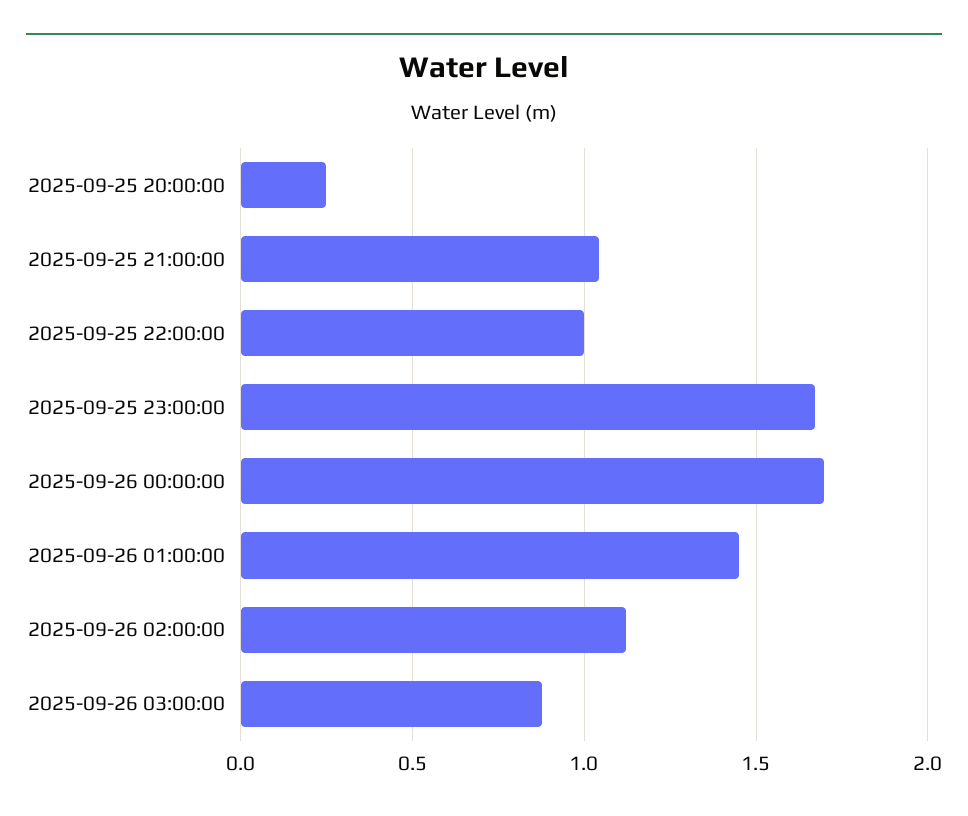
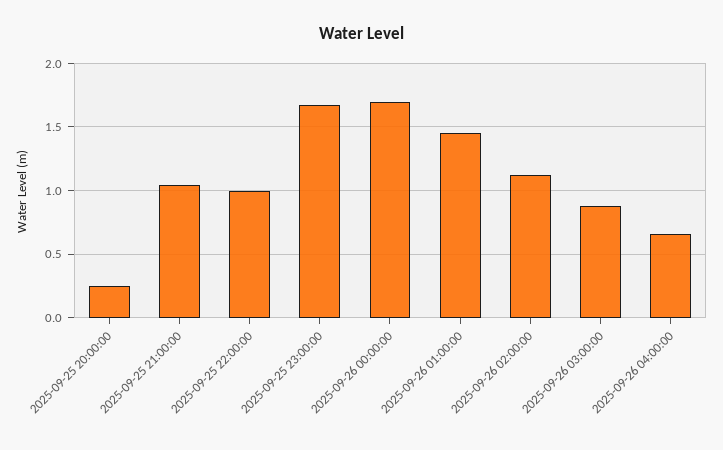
2025-09-26 04:00:00: none -> 0.65

